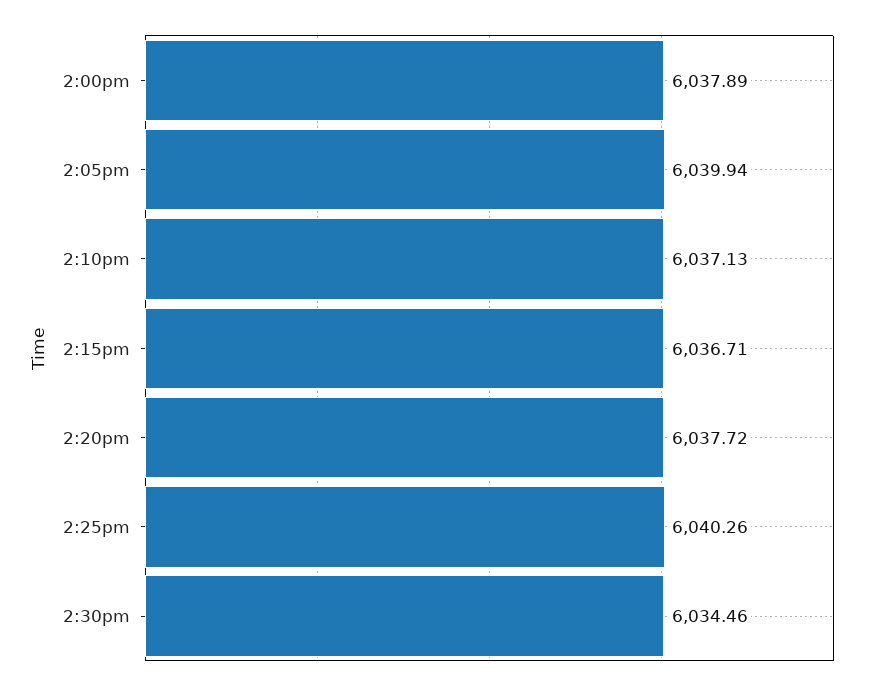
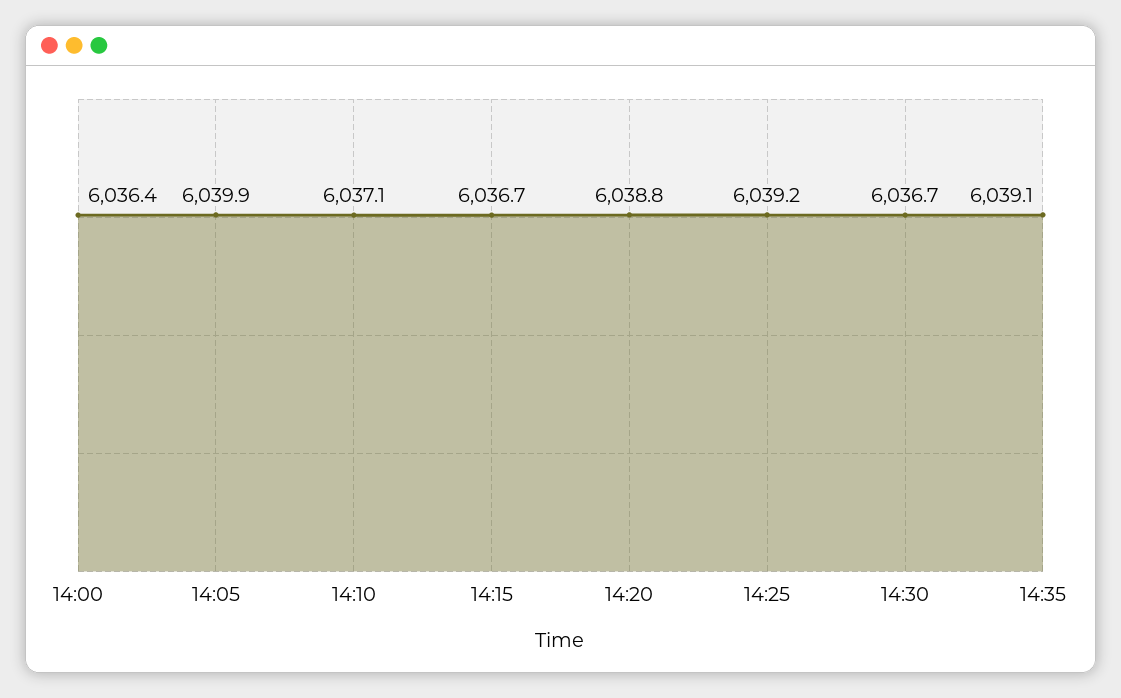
2:00pm: 6037.89 -> 6036.4
2:20pm: 6037.72 -> 6038.8
2:25pm: 6040.26 -> 6039.2
2:30pm: 6034.46 -> 6036.7
14:35: none -> 6039.1

